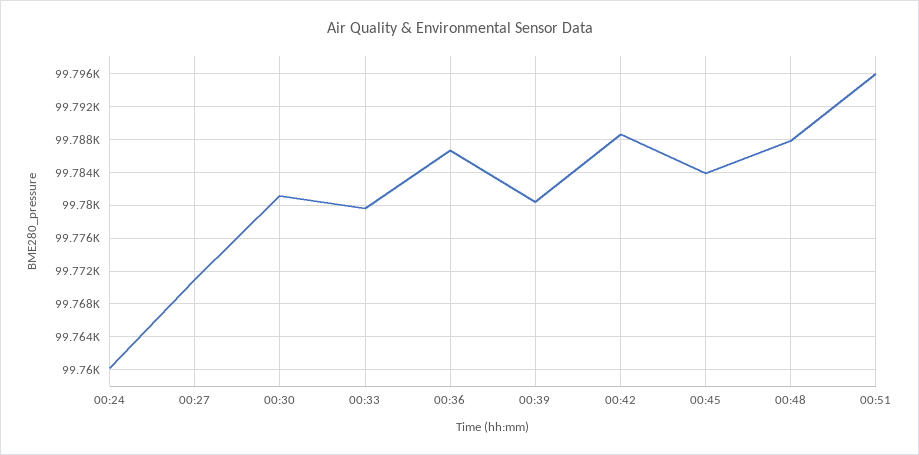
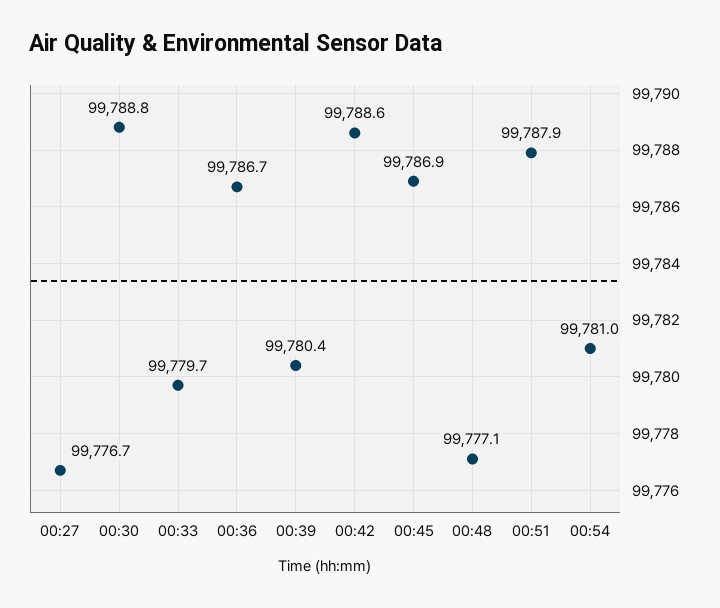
00:24: 99760 -> none
00:27: 99771 -> 99776.7
00:30: 99781 -> 99788.8
00:45: 99784 -> 99786.9
00:48: 99788 -> 99777.1
00:51: 99796 -> 99787.9
00:54: none -> 99781

